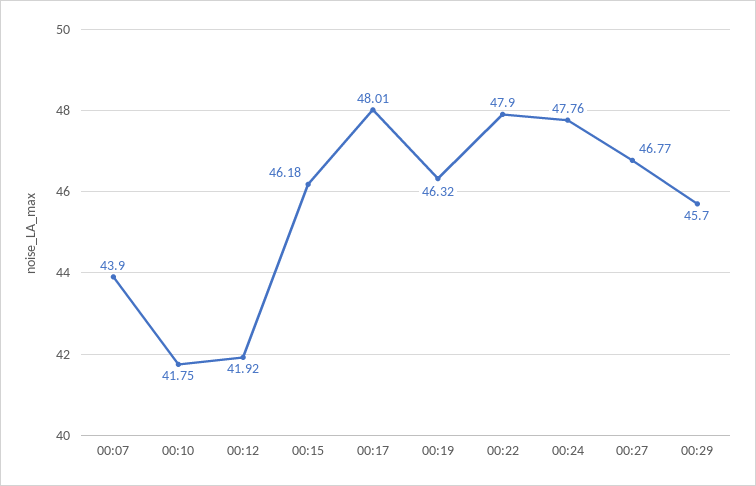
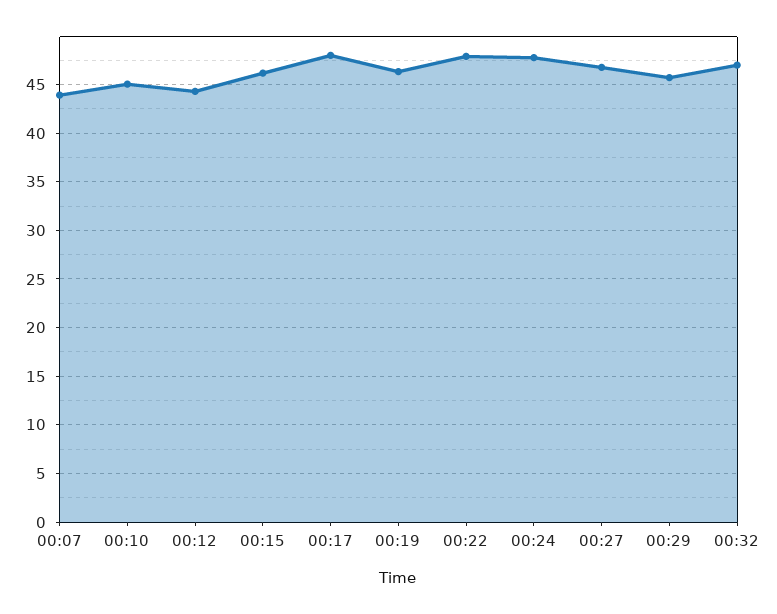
00:10: 41.75 -> 45
00:12: 41.92 -> 44
00:32: none -> 47

